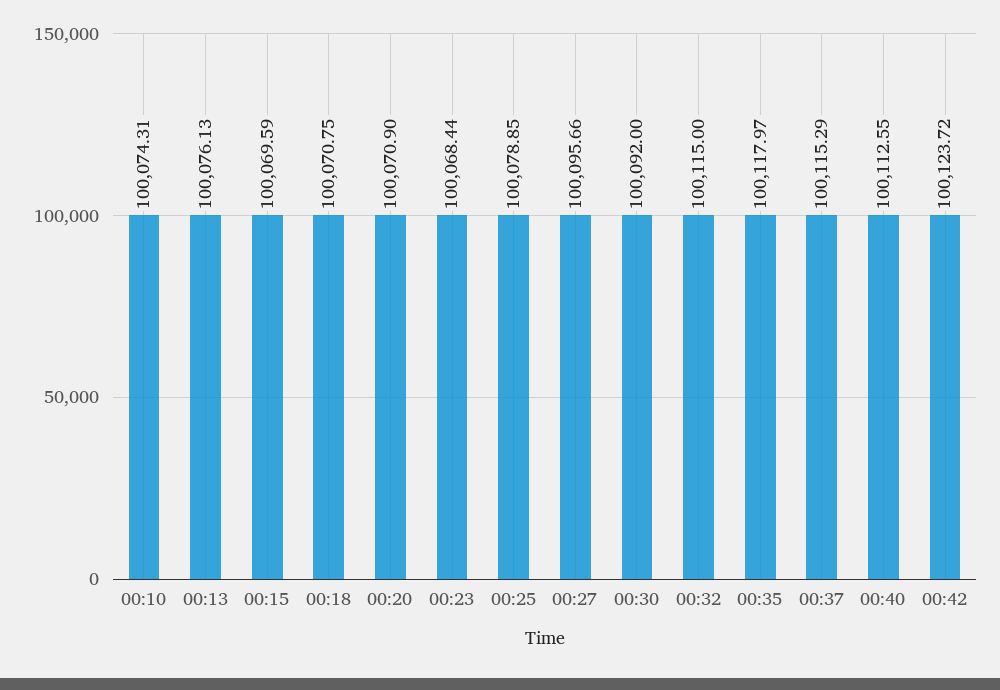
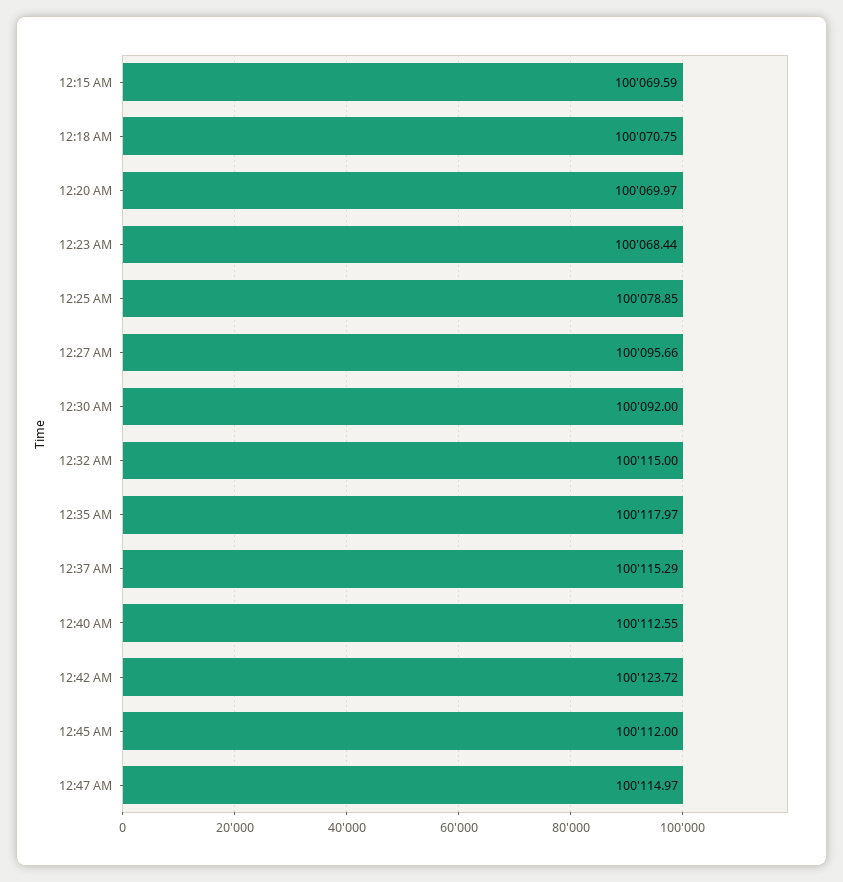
00:10: 100074.31 -> none
00:13: 100076.13 -> none
00:20: 100070.9 -> 100069.97
12:45 AM: none -> 100112
12:47 AM: none -> 100114.97

